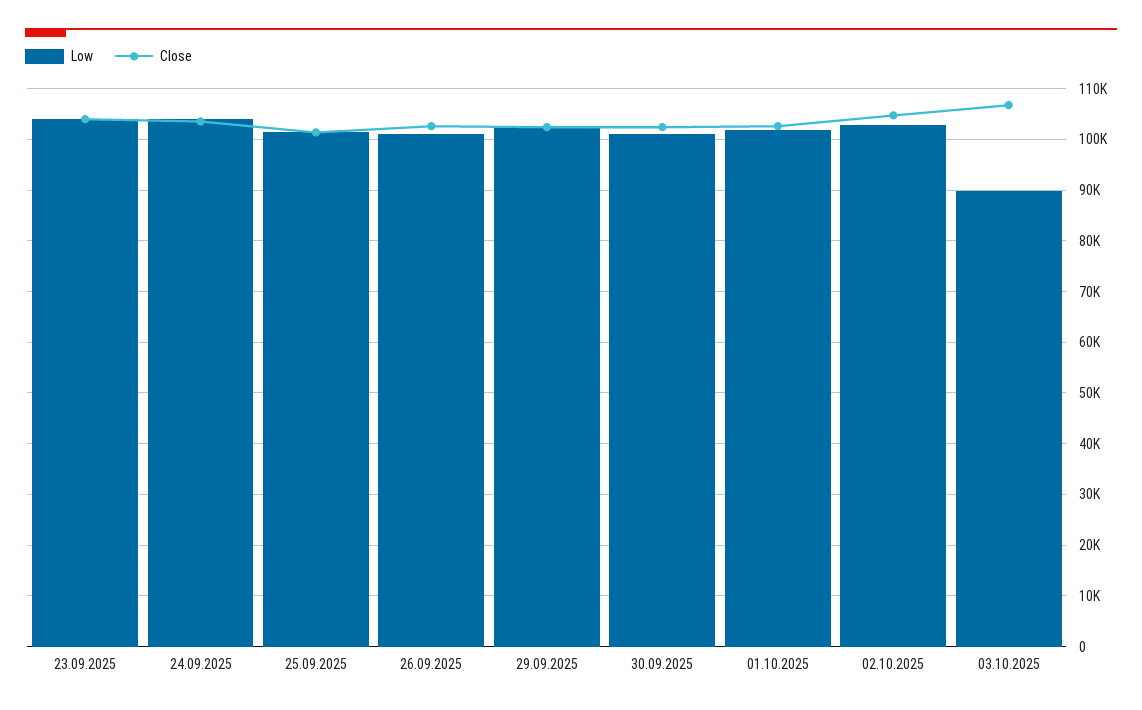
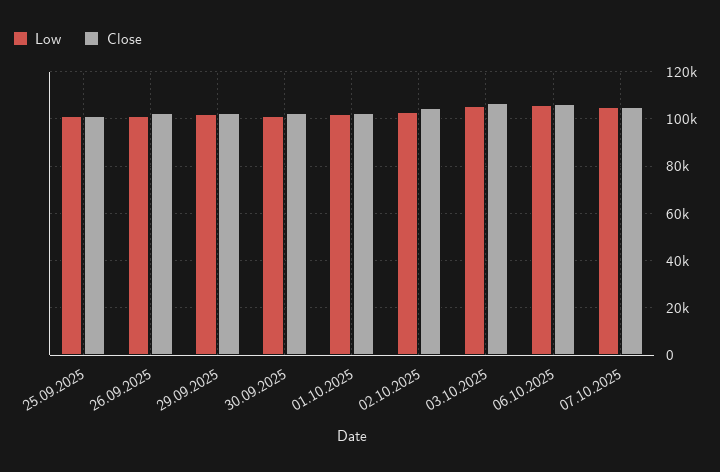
Low, 23.09.2025: 104000 -> none
Close, 23.09.2025: 104000 -> none
Low, 24.09.2025: 104000 -> none
Close, 24.09.2025: 104000 -> none
Low, 03.10.2025: 90000 -> 105000
Low, 06.10.2025: none -> 105000
Close, 06.10.2025: none -> 105000
Low, 07.10.2025: none -> 105000
Close, 07.10.2025: none -> 105000

